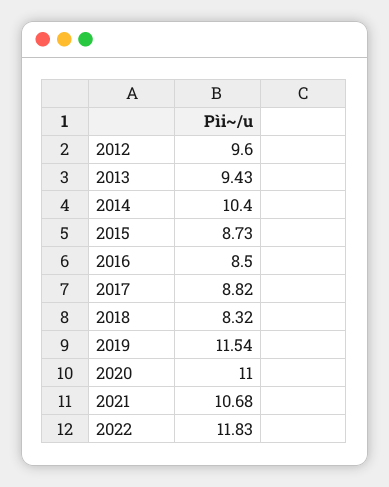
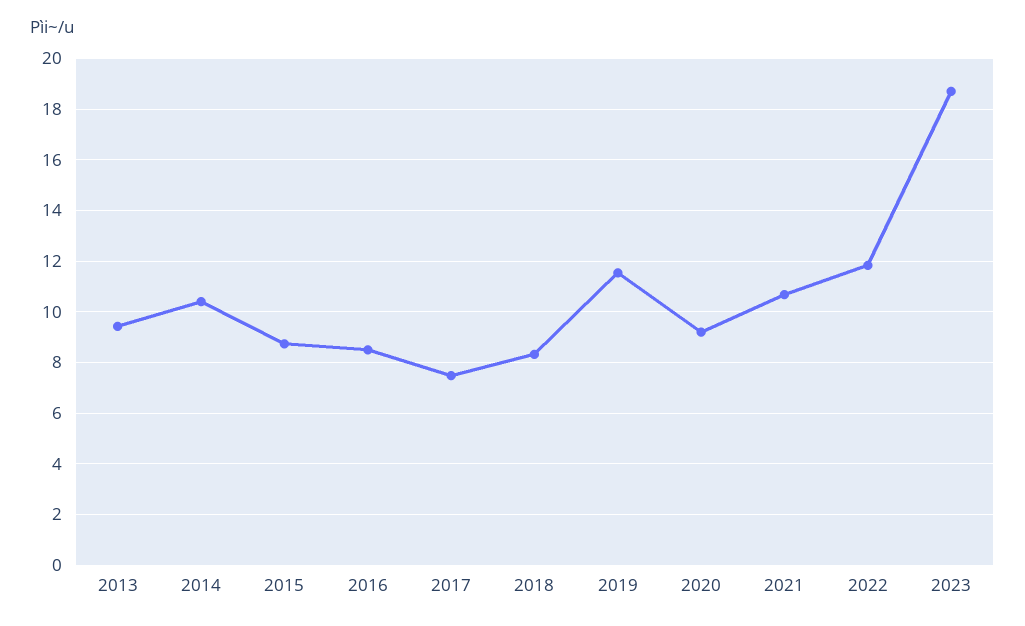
2012: 9.6 -> none
2017: 8.82 -> 7.5
2020: 11 -> 9.25
2023: none -> 18.75

